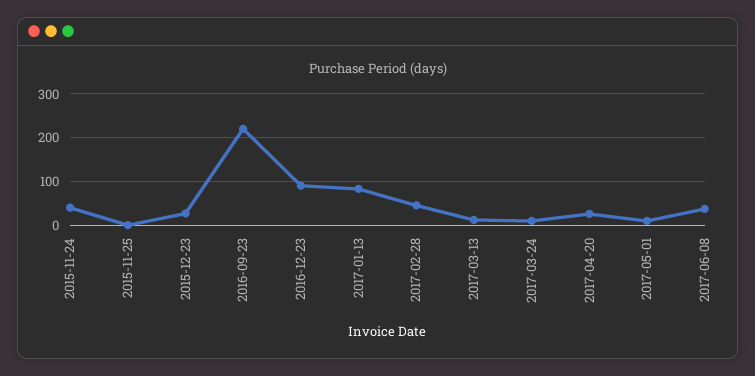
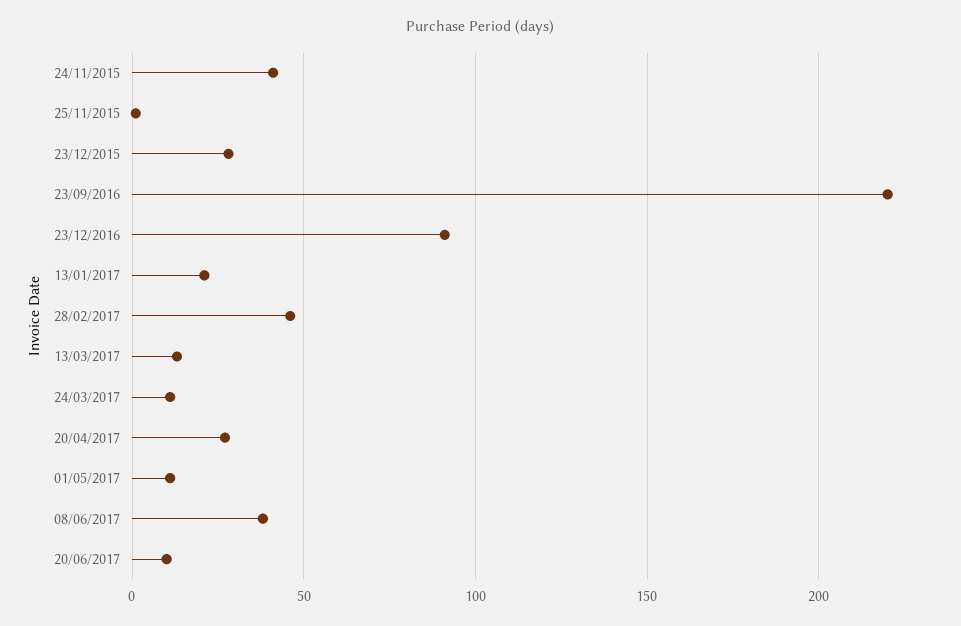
2017-01-13: 80 -> 20
20/06/2017: none -> 10

